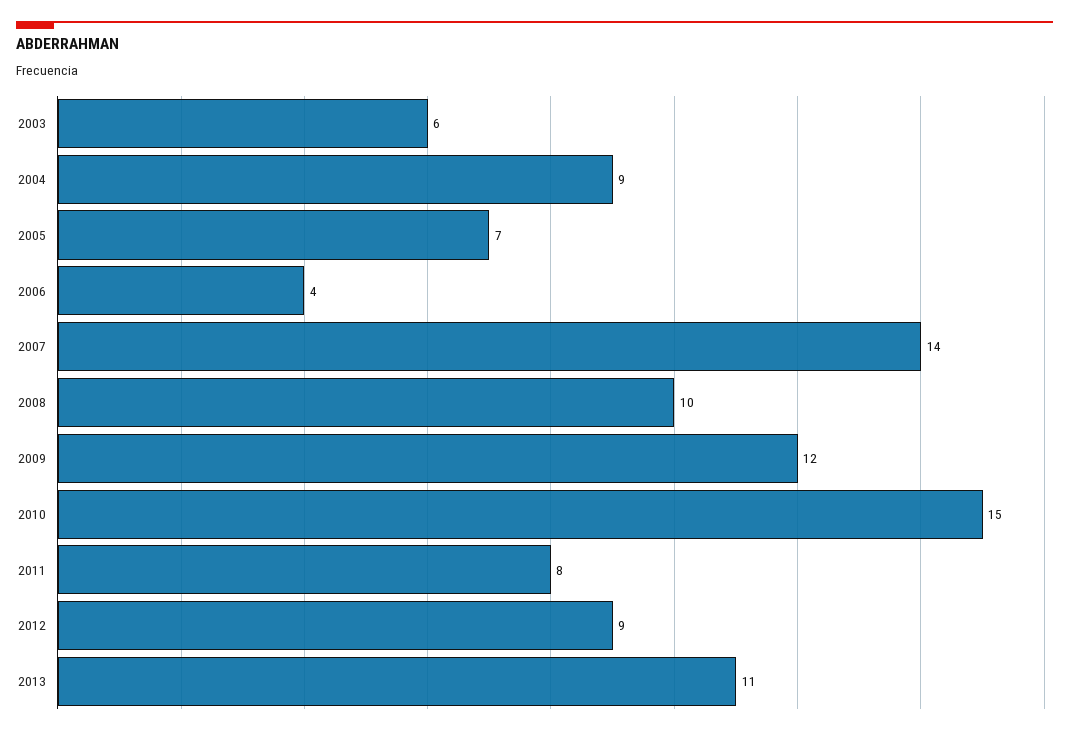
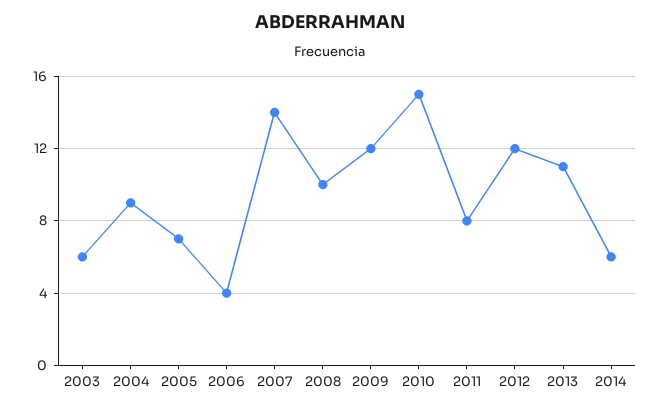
2012: 9 -> 12
2014: none -> 6

